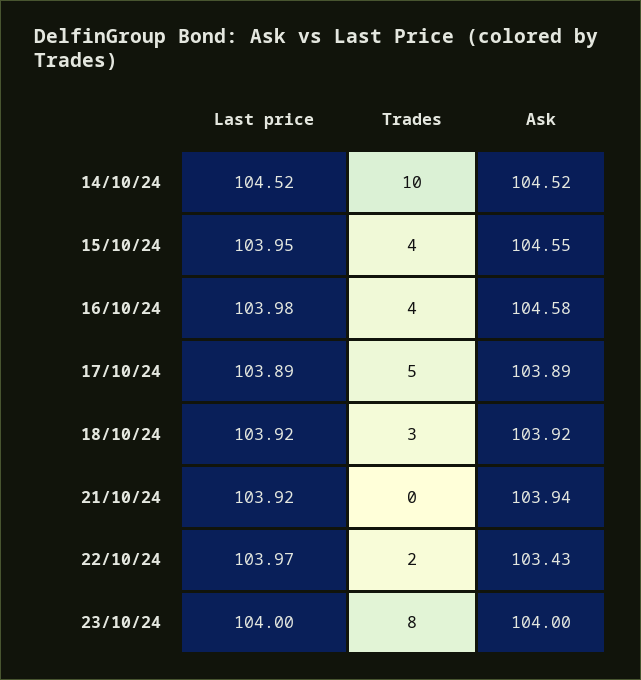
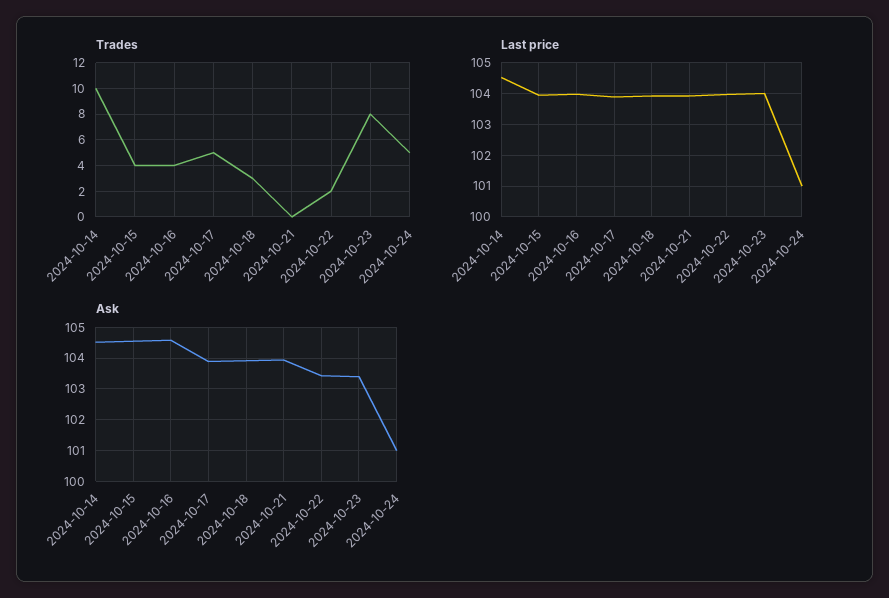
Ask, 23/10/24: 104 -> 103.4
Trades, 2024-10-24: none -> 5
Last price, 2024-10-24: none -> 101
Ask, 2024-10-24: none -> 101

